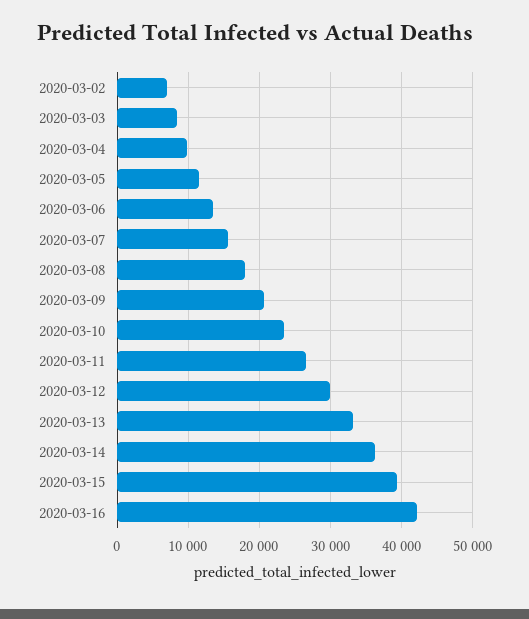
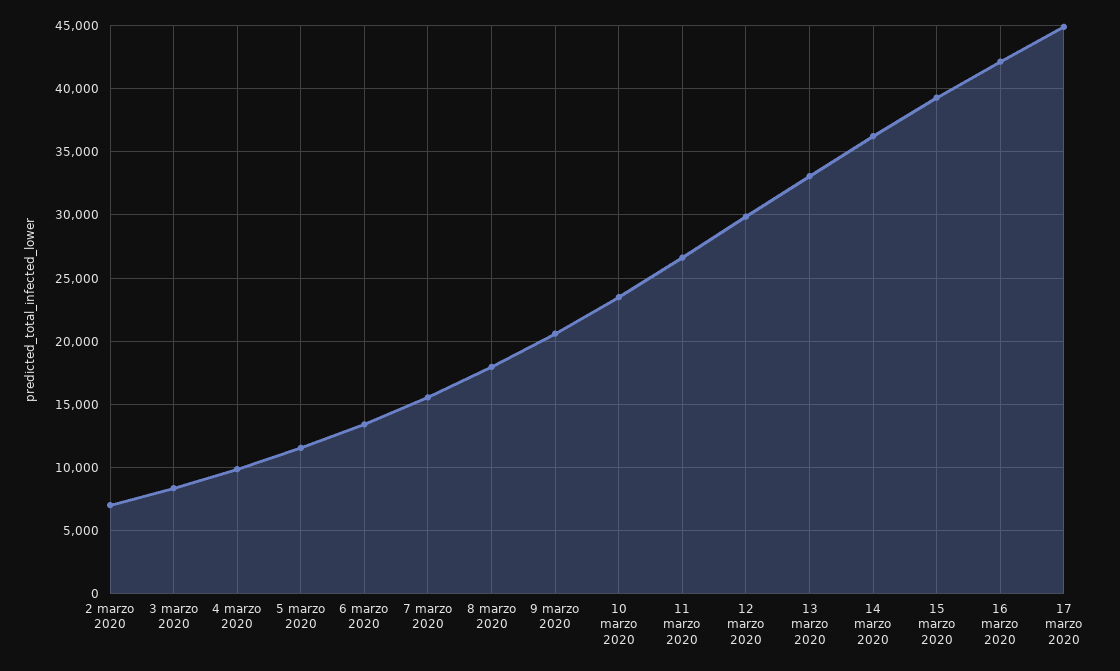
17 marzo 2020: none -> 45000

